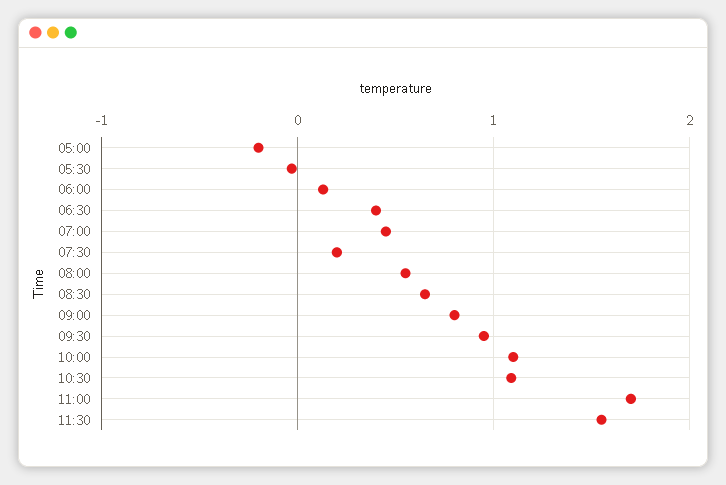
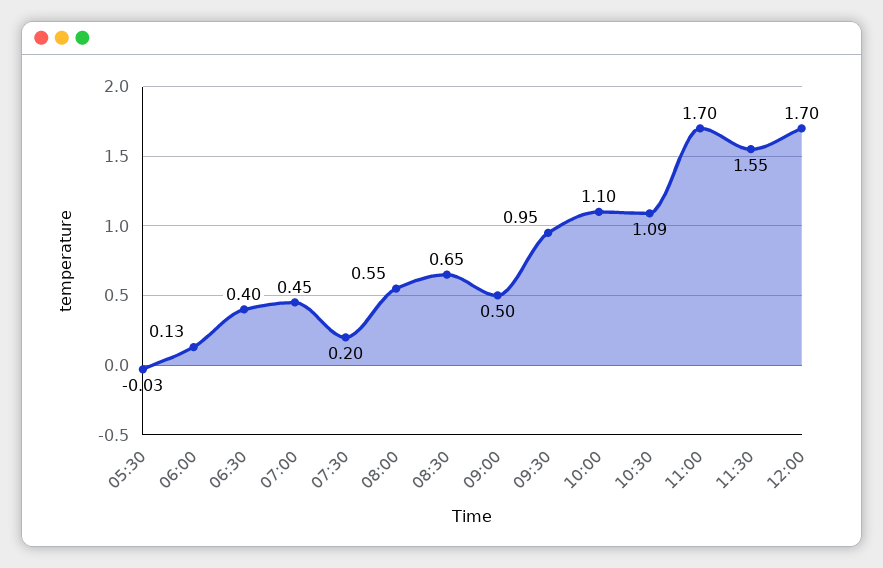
05:00: -0.2 -> none
09:00: 0.8 -> 0.5
12:00: none -> 1.7

